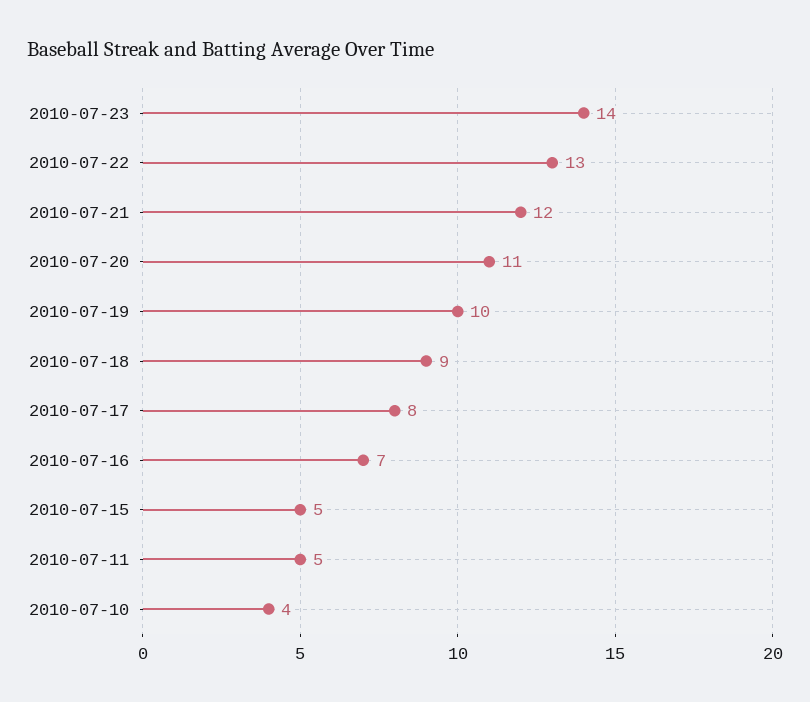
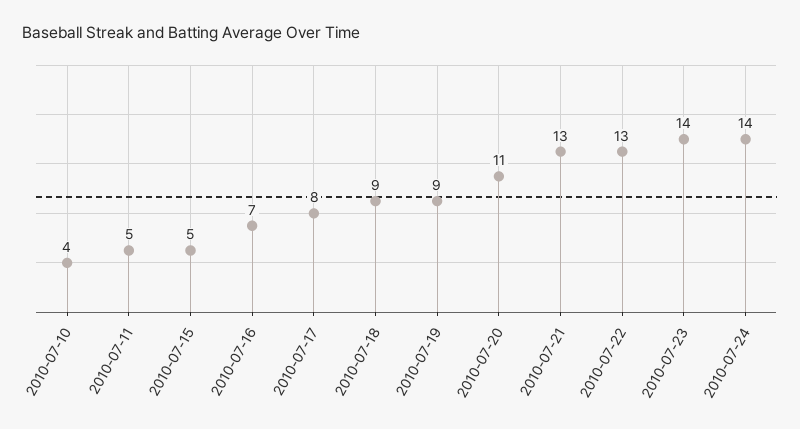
2010-07-21: 12 -> 13
2010-07-19: 10 -> 9
2010-07-24: none -> 14

